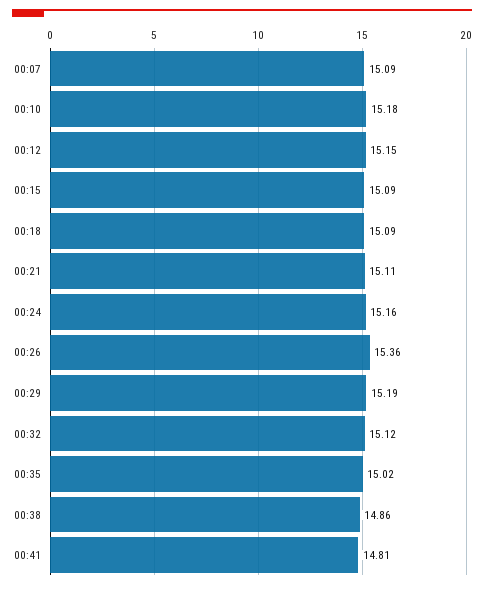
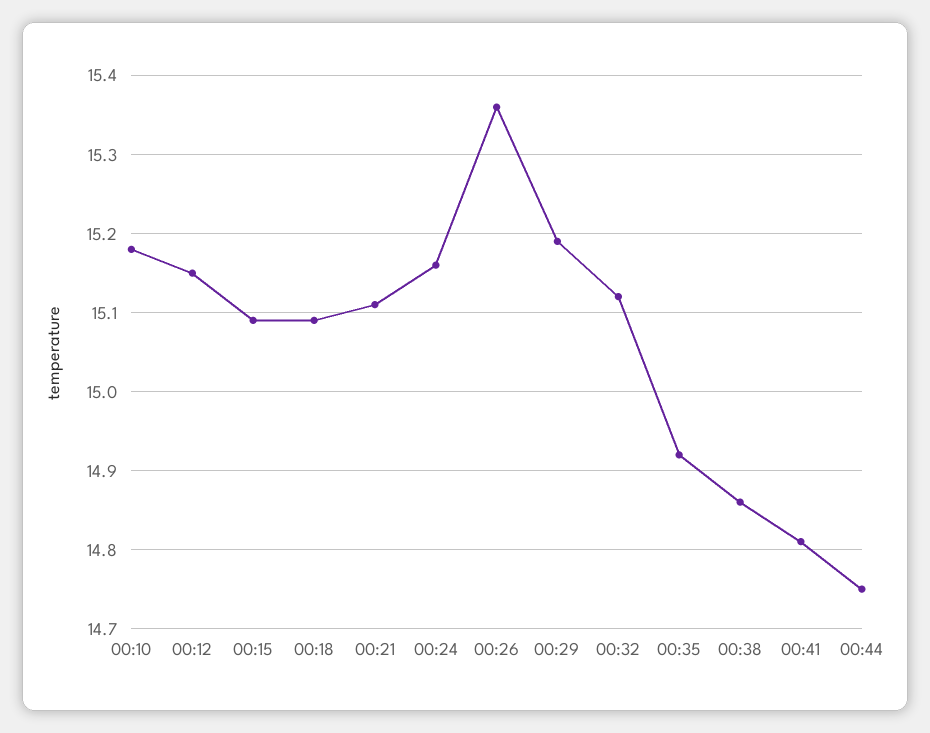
00:07: 15.09 -> none
00:35: 15.02 -> 14.92
00:44: none -> 14.75

